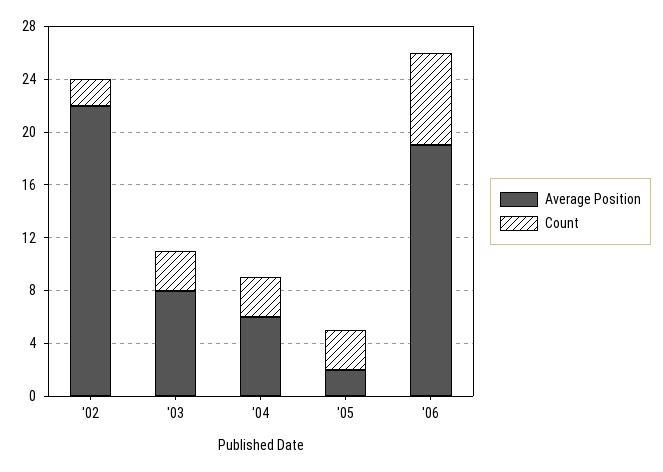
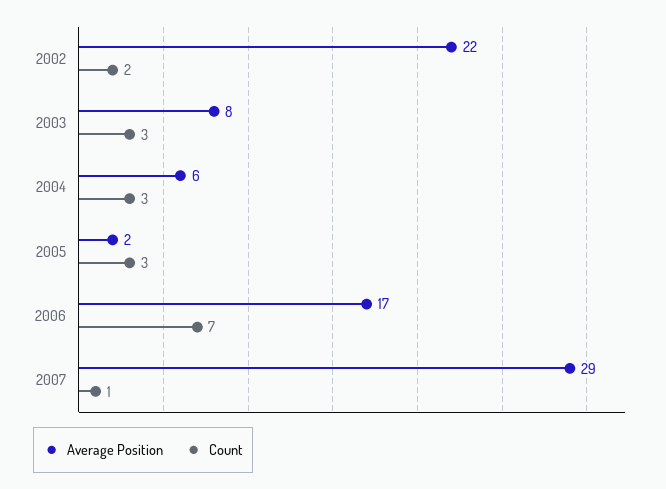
Average Position, '06: 19 -> 17
Average Position, 2007: none -> 29
Count, 2007: none -> 1

